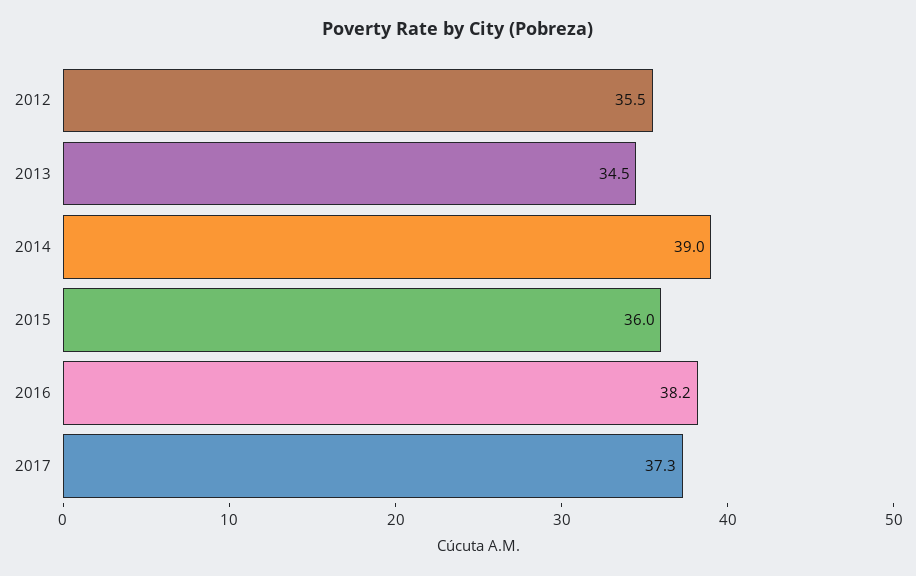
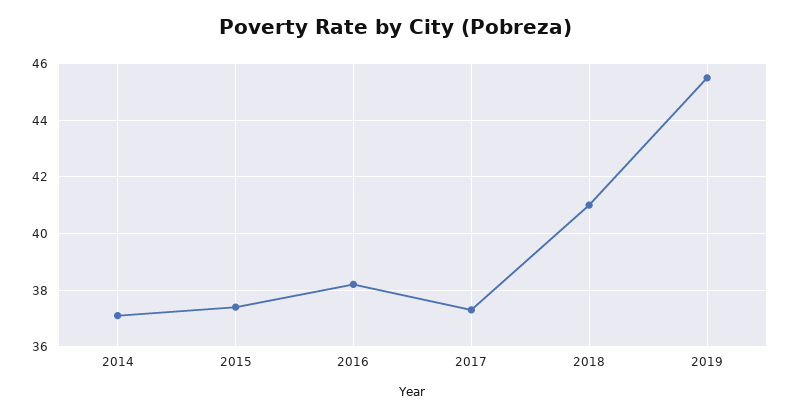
2012: 35.5 -> none
2013: 34.5 -> none
2014: 39 -> 37
2015: 36 -> 37.5
2018: none -> 41
2019: none -> 45.5

